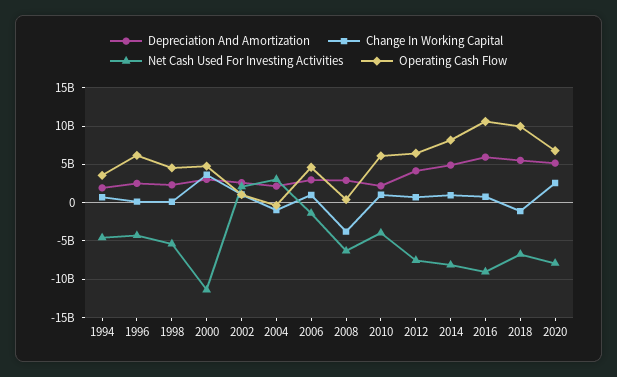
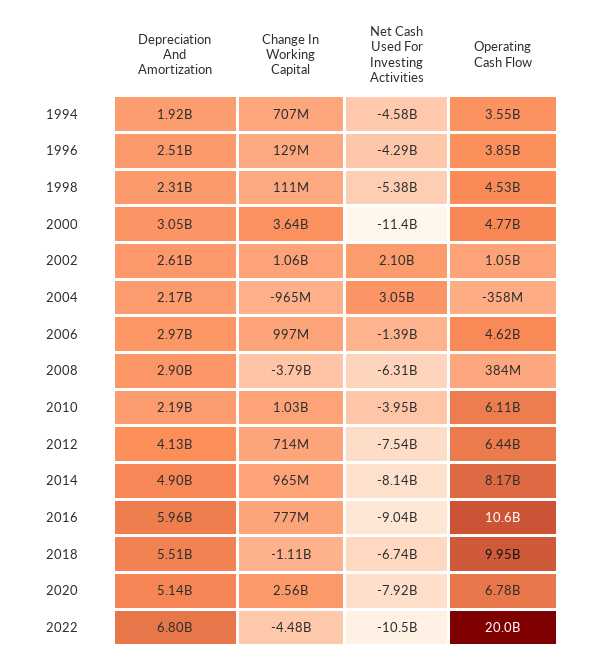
Operating Cash Flow, 1996: 6000000000 -> 3850000000
Depreciation And Amortization, 2022: none -> 6800000000
Change In Working Capital, 2022: none -> -4480000000
Net Cash Used For Investing Activities, 2022: none -> -10500000000
Operating Cash Flow, 2022: none -> 20000000000

